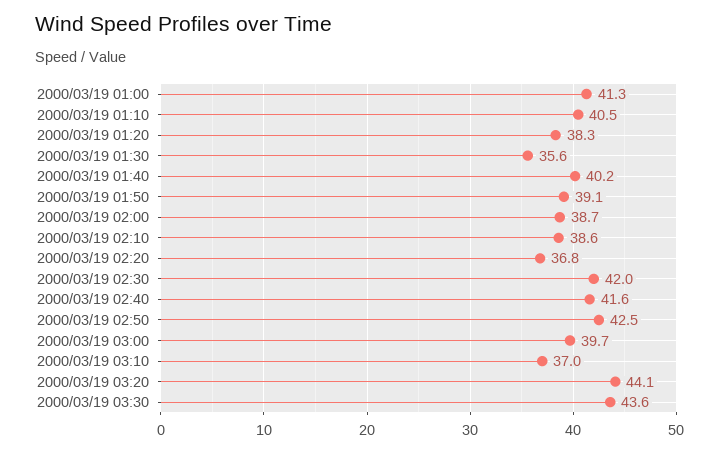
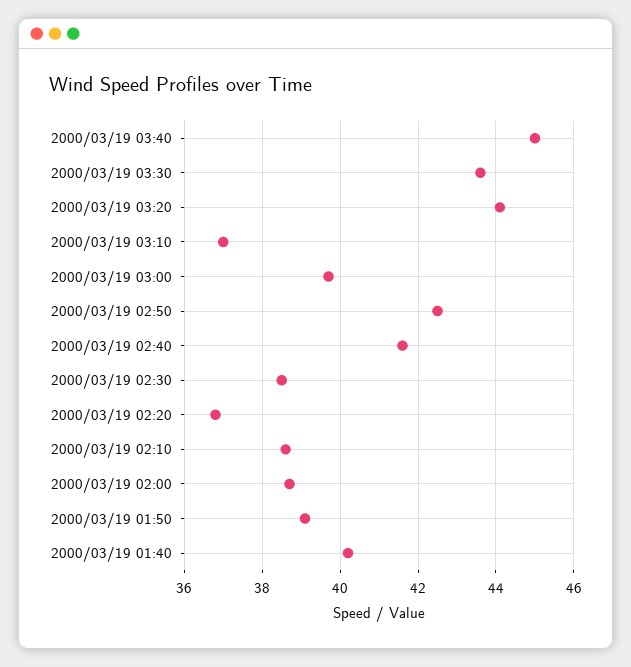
2000/03/19 01:00: 41.3 -> none
2000/03/19 01:10: 40.5 -> none
2000/03/19 01:20: 38.3 -> none
2000/03/19 01:30: 35.6 -> none
2000/03/19 02:30: 42 -> 38.5
2000/03/19 03:40: none -> 45

